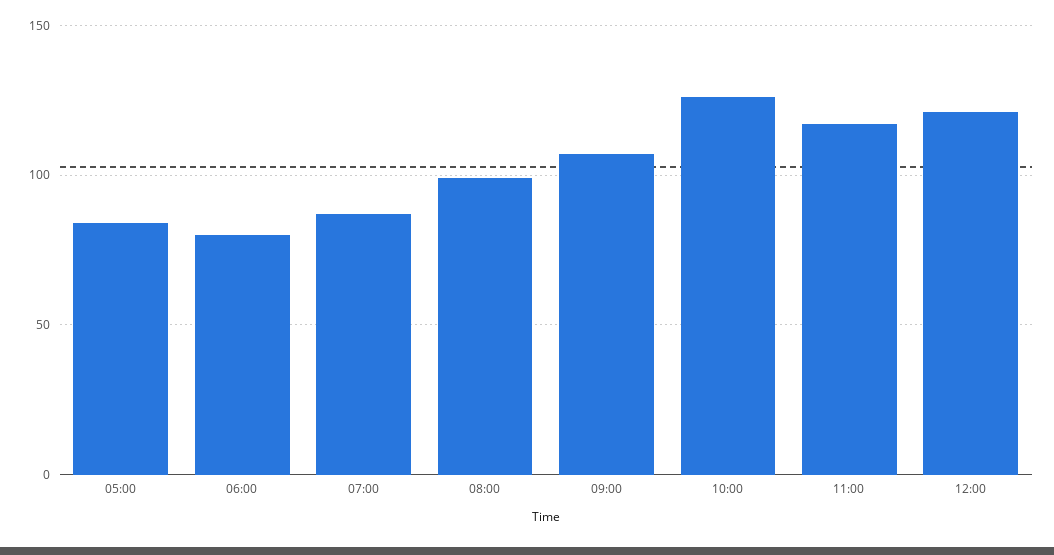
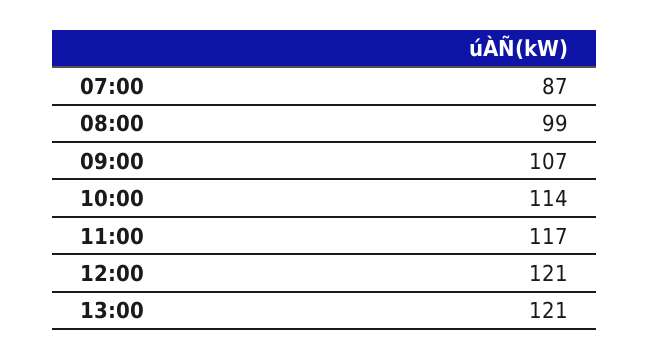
05:00: 85 -> none
06:00: 80 -> none
10:00: 125 -> 114
13:00: none -> 121

